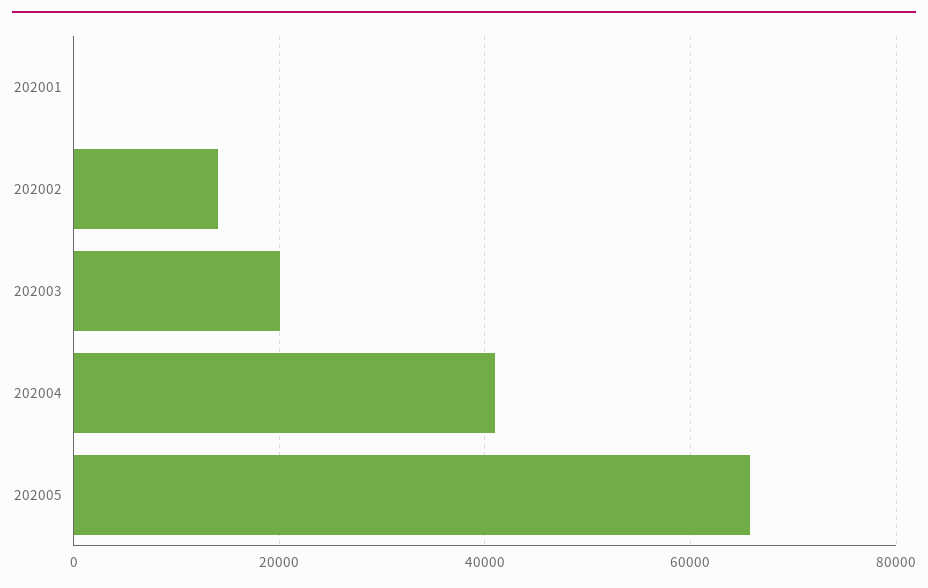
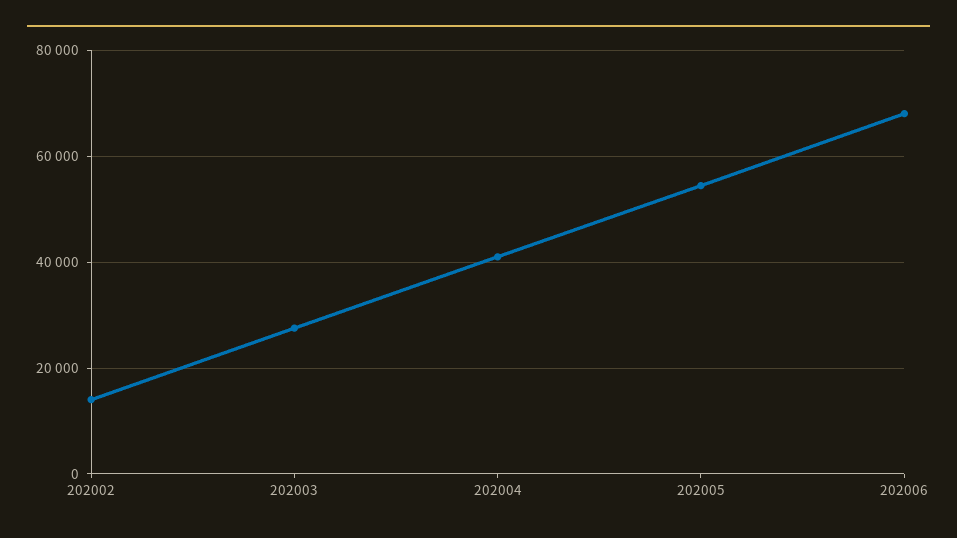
202001: 0 -> none
202003: 20000 -> 28000
202005: 66000 -> 54000
202006: none -> 68000

